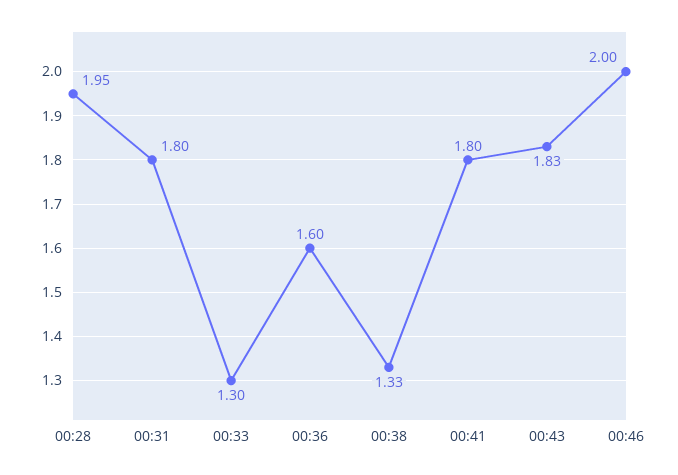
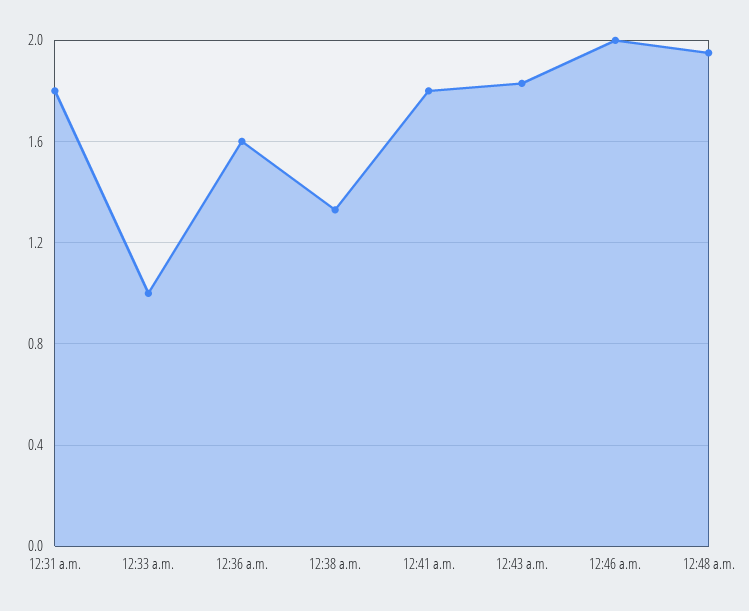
00:28: 1.95 -> none
00:33: 1.3 -> 1
12:48 a.m.: none -> 1.95

